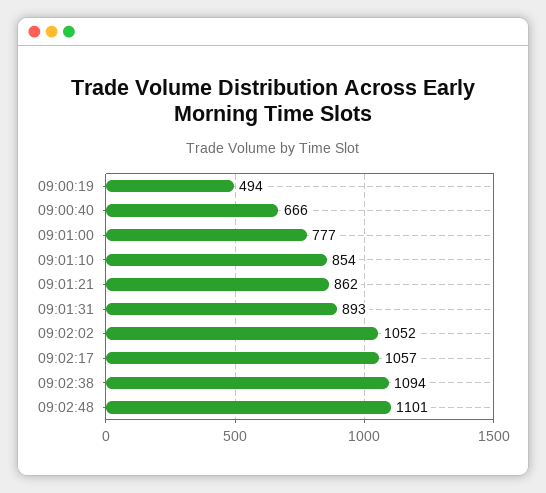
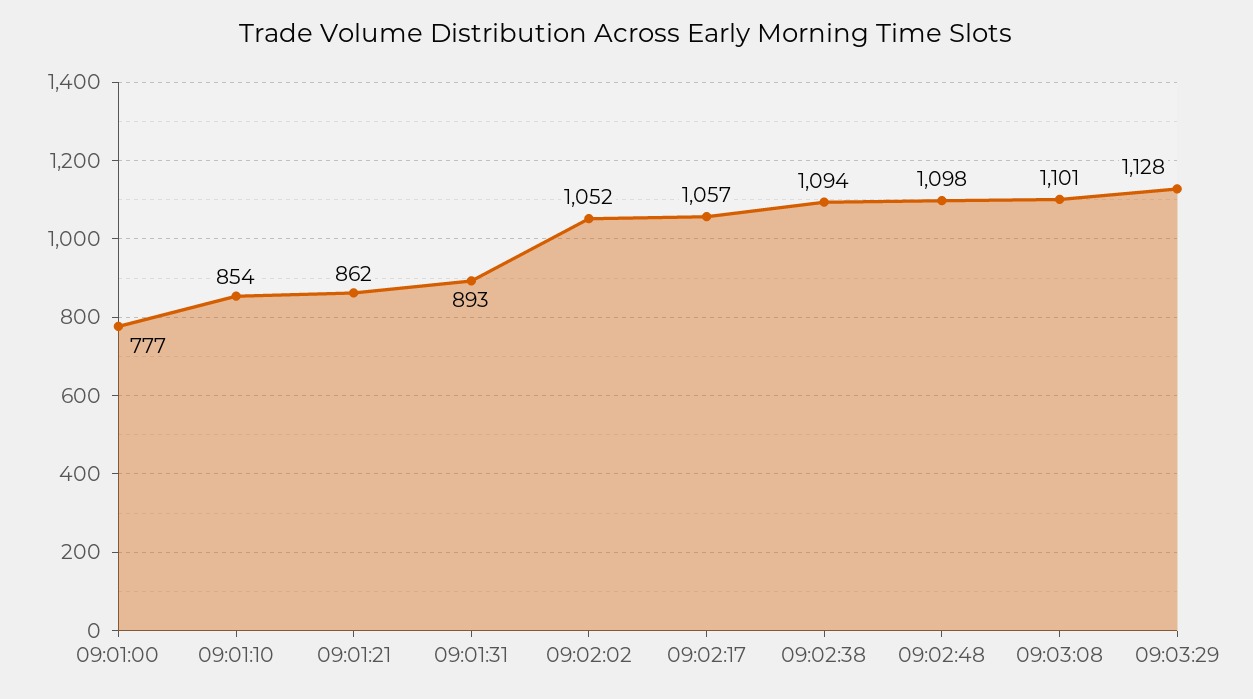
09:00:19: 494 -> none
09:00:40: 666 -> none
09:02:48: 1101 -> 1098
09:03:08: none -> 1101
09:03:29: none -> 1128

